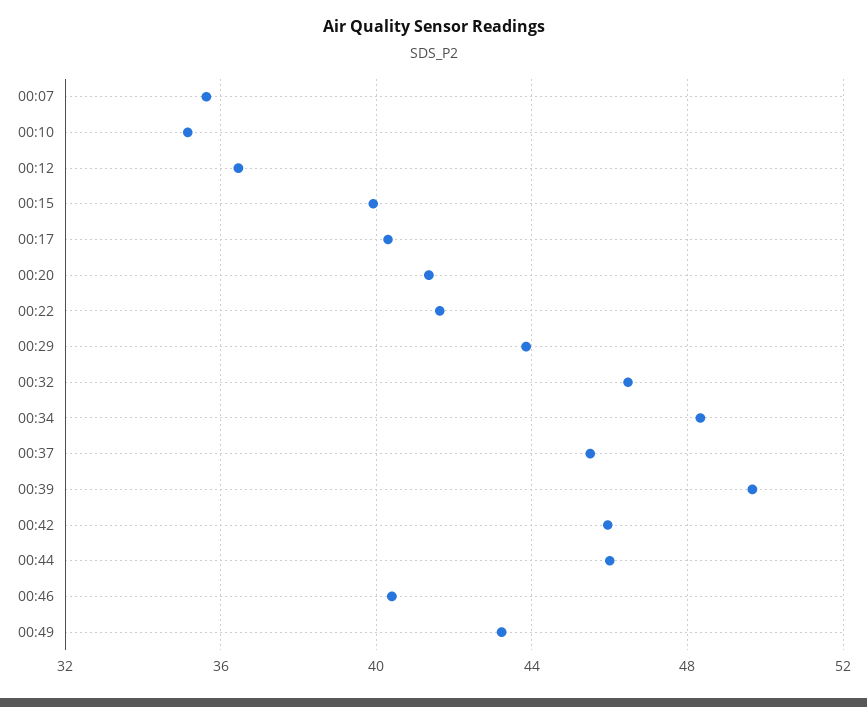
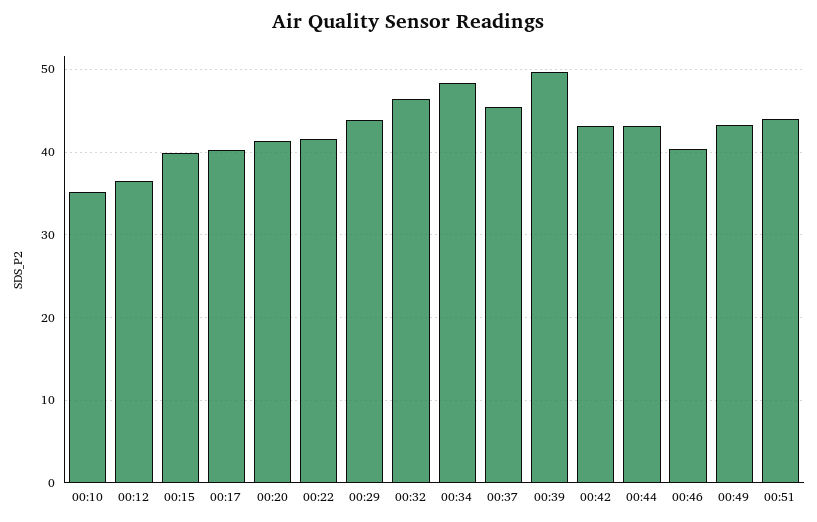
00:07: 35.5 -> none
00:42: 46 -> 43
00:44: 46 -> 43
00:51: none -> 44

